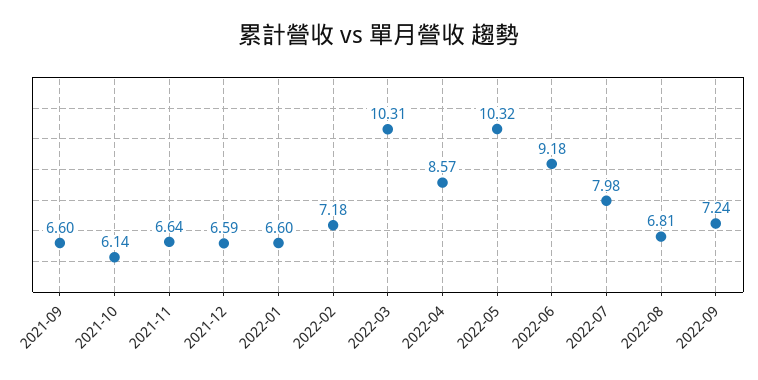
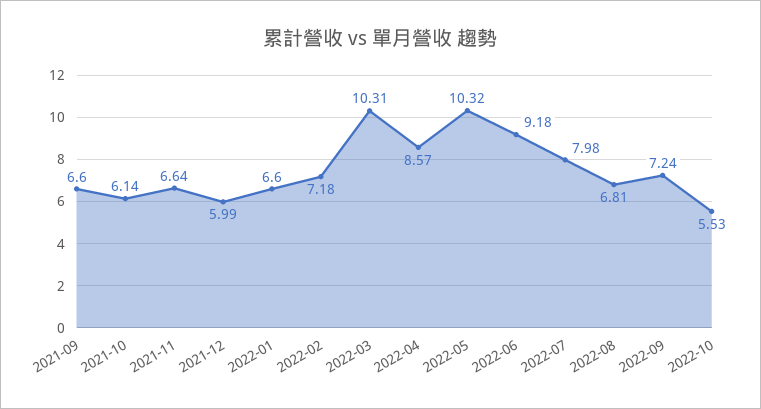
2021-12: 6.59 -> 5.99
2022-10: none -> 5.53

